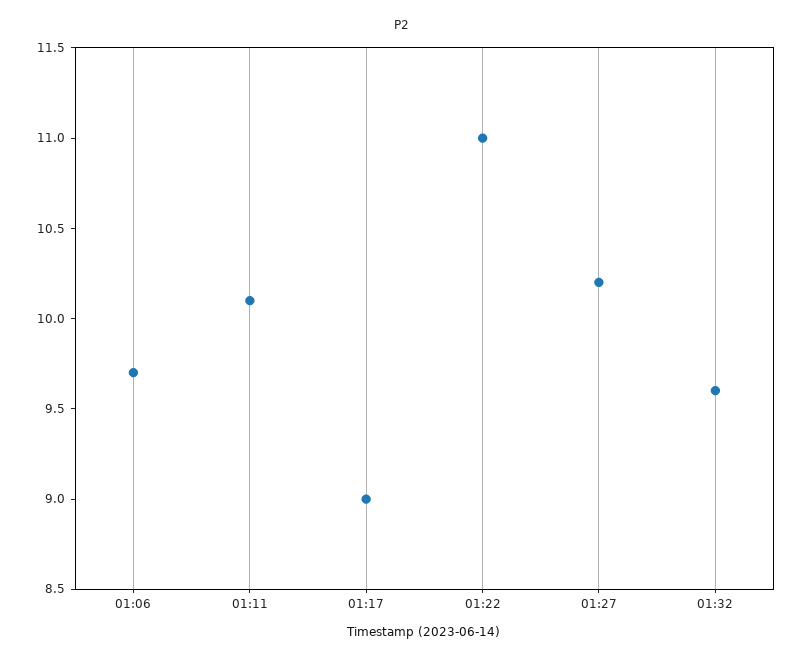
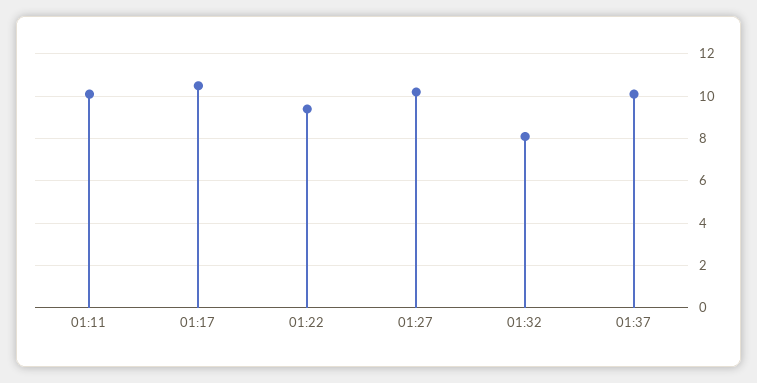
01:06: 9.7 -> none
01:17: 9 -> 10.5
01:22: 11 -> 9.5
01:32: 9.6 -> 8
01:37: none -> 10

